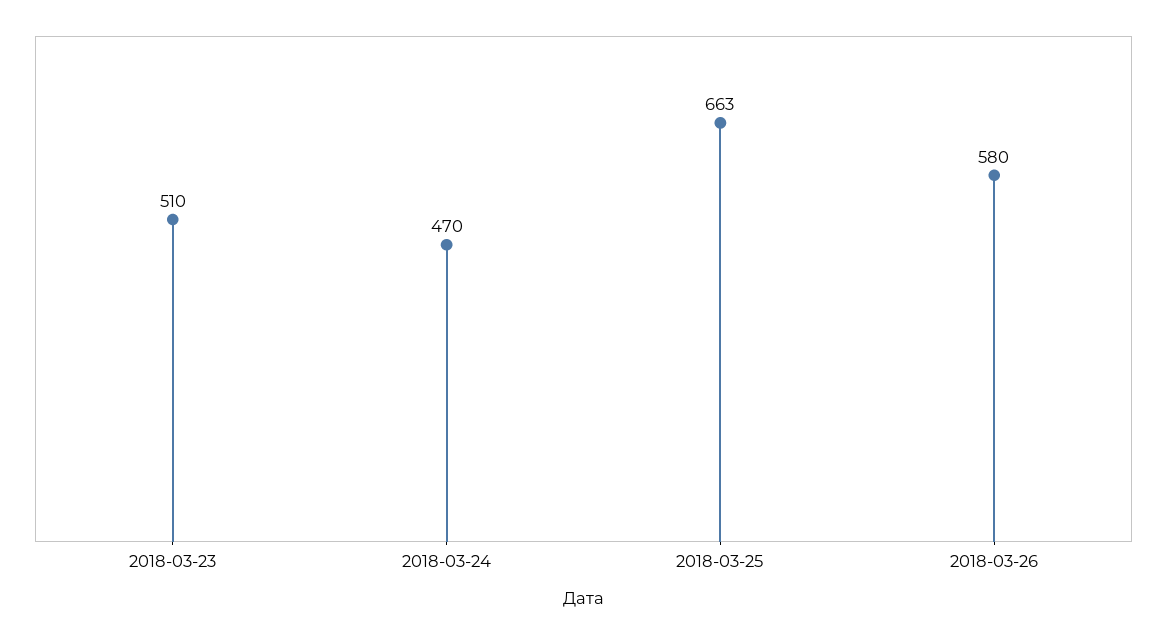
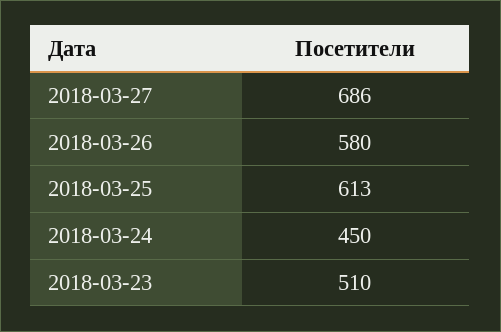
2018-03-24: 470 -> 450
2018-03-25: 663 -> 613
2018-03-27: none -> 686

